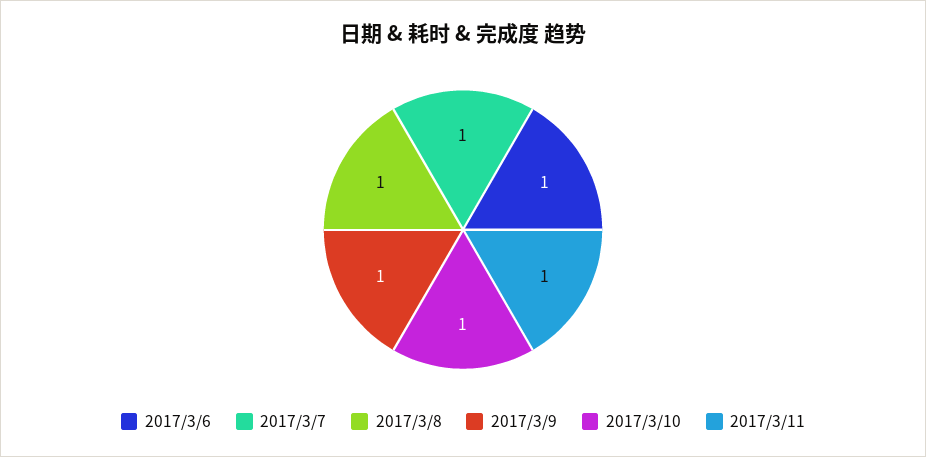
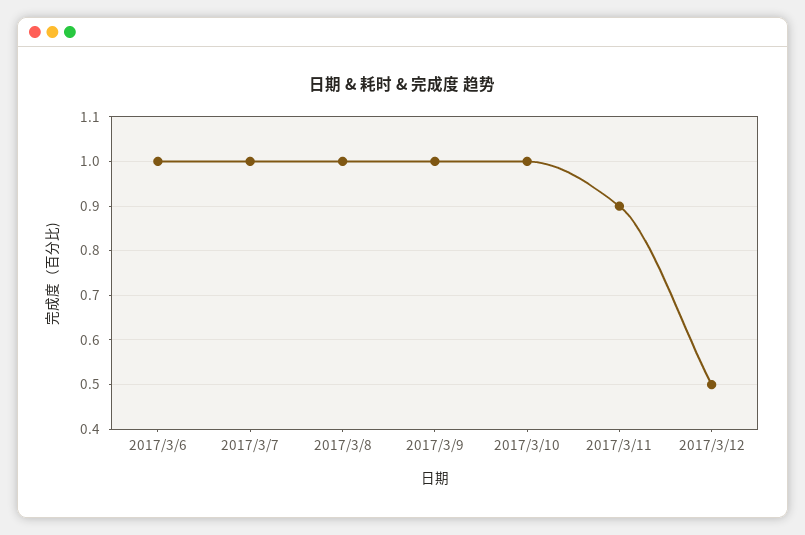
2017/3/11: 1 -> 0.9
2017/3/12: none -> 0.5

